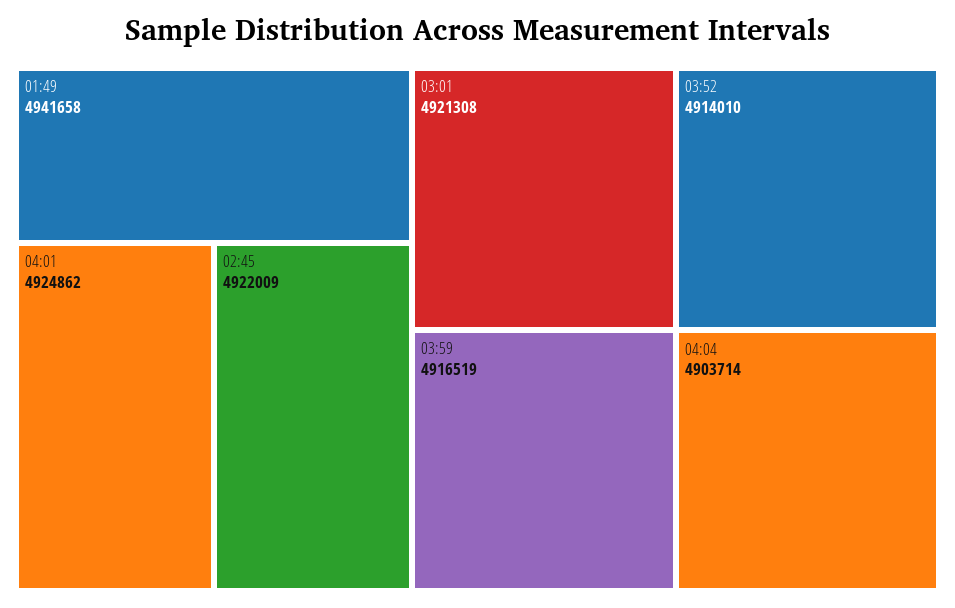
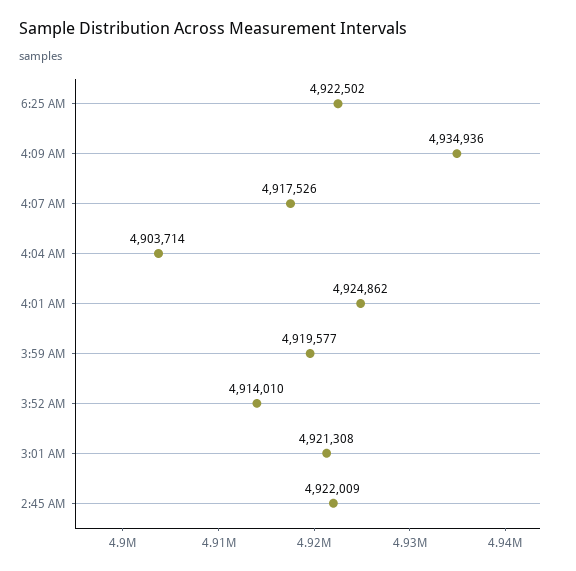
01:49: 4941658 -> none
03:59: 4916519 -> 4919577
6:25 AM: none -> 4922502
4:09 AM: none -> 4934936
4:07 AM: none -> 4917526

